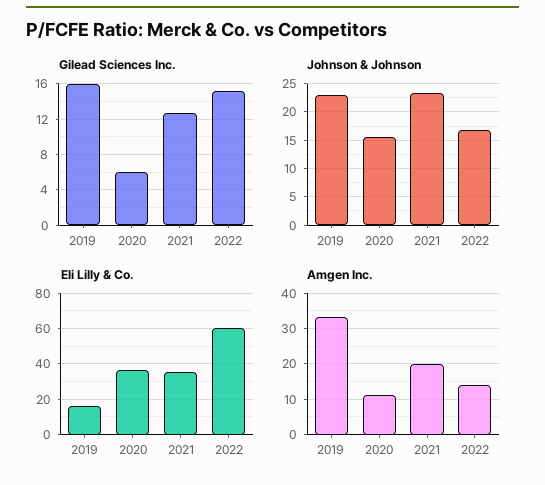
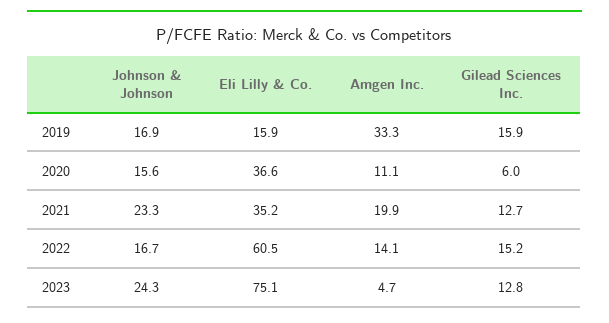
Johnson & Johnson, 2019: 22.5 -> 16.9
Johnson & Johnson, 2023: none -> 24.3
Eli Lilly & Co., 2023: none -> 75.1
Amgen Inc., 2023: none -> 4.7
Gilead Sciences Inc., 2023: none -> 12.8

